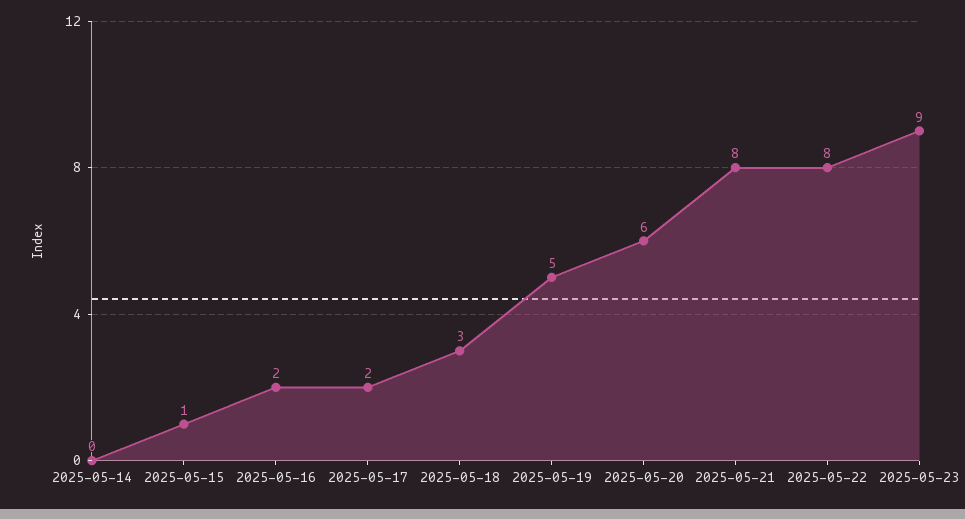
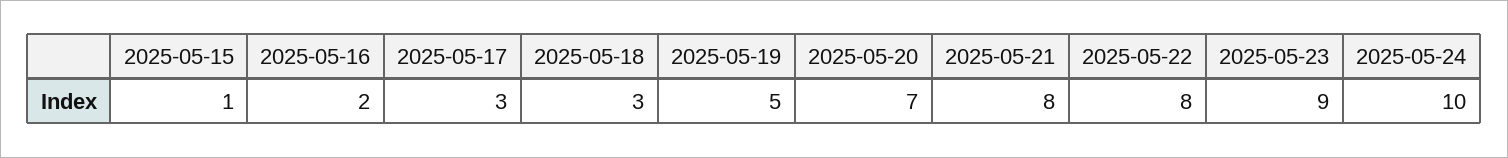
2025-05-14: 0 -> none
2025-05-17: 2 -> 3
2025-05-20: 6 -> 7
2025-05-24: none -> 10

